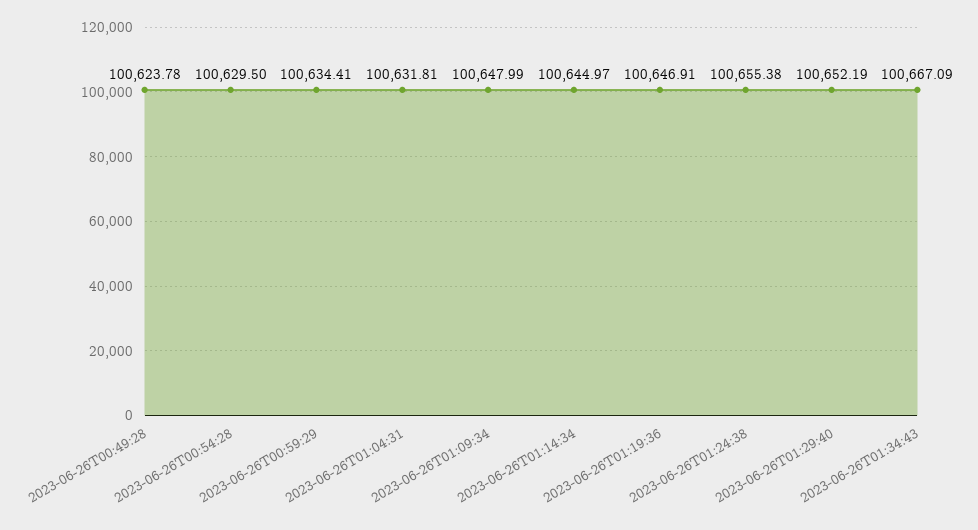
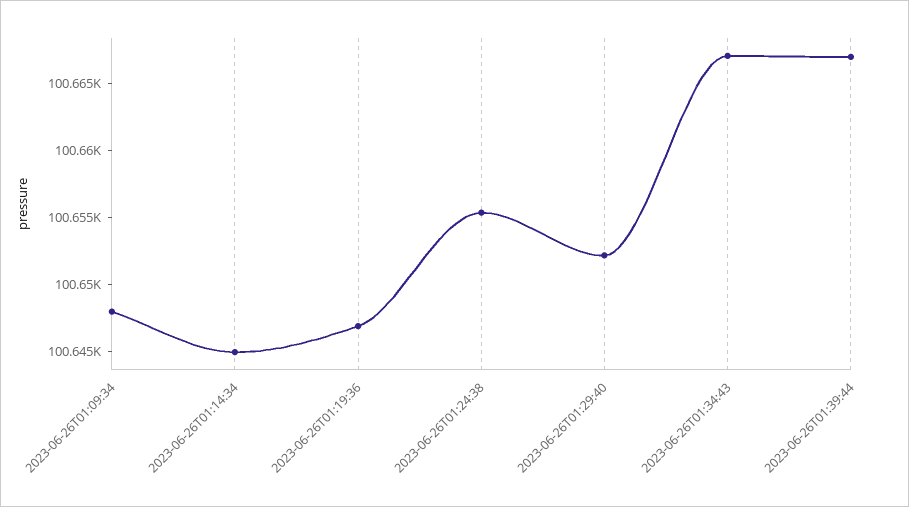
2023-06-26T00:49:28: 100623.78 -> none
2023-06-26T00:54:28: 100629.5 -> none
2023-06-26T00:59:29: 100634.41 -> none
2023-06-26T01:04:31: 100631.81 -> none
2023-06-26T01:39:44: none -> 100667

